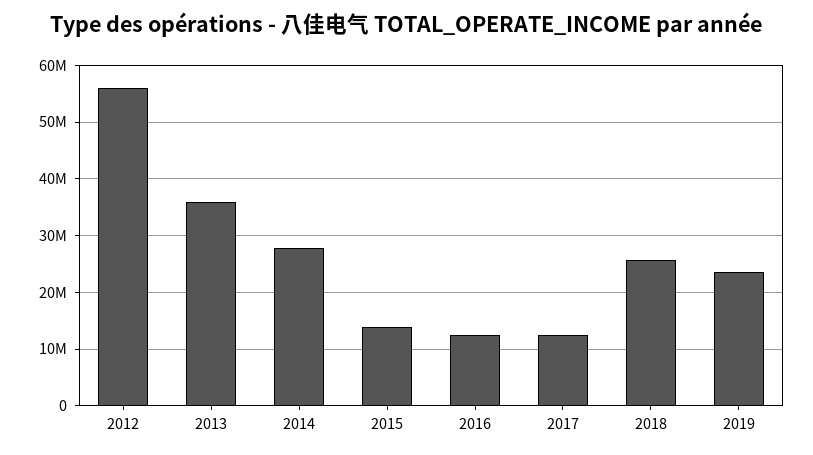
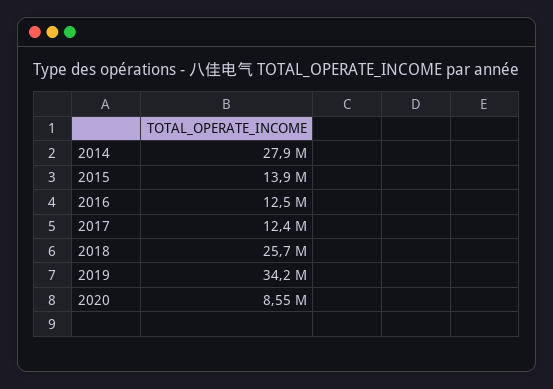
2012: 56000000 -> none
2013: 36000000 -> none
2019: 24000000 -> 34200000
2020: none -> 8550000

